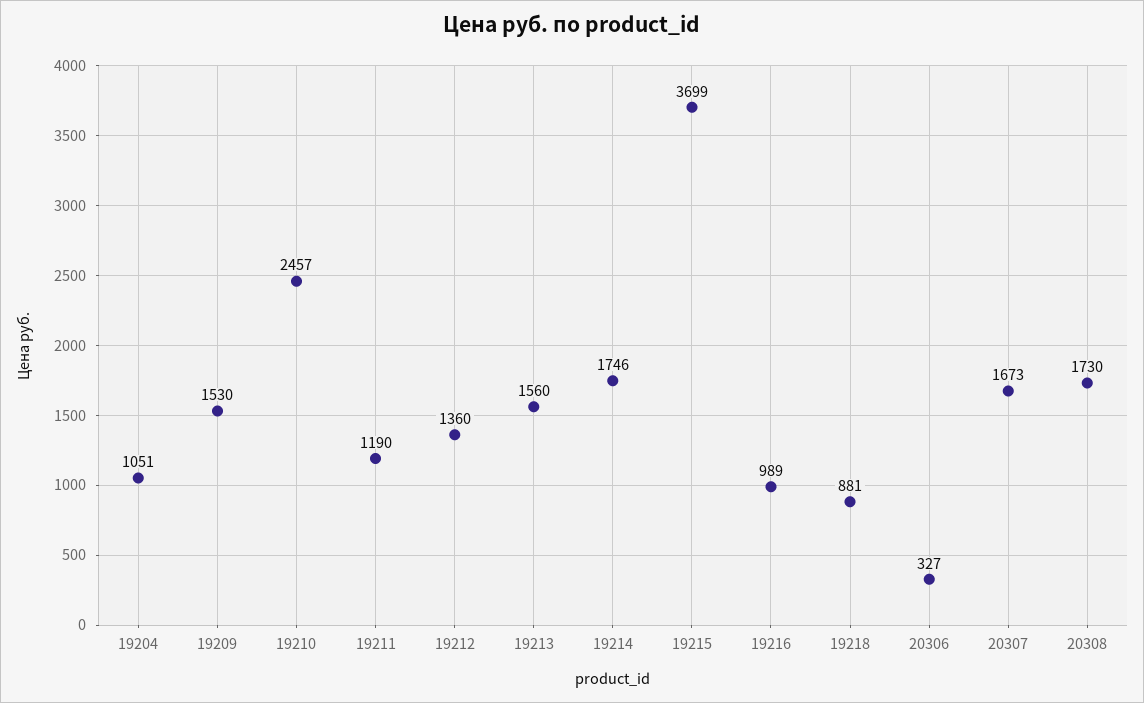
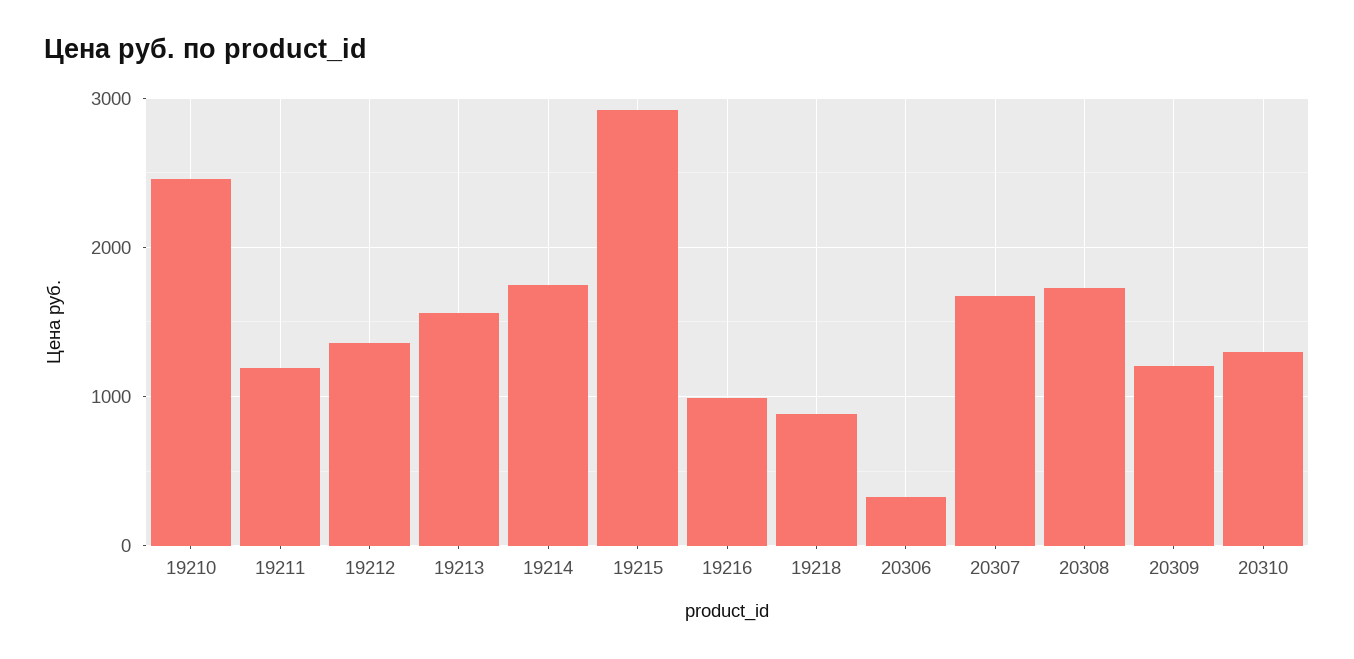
19204: 1051 -> none
19209: 1530 -> none
19215: 3699 -> 2900
20309: none -> 1200
20310: none -> 1300

